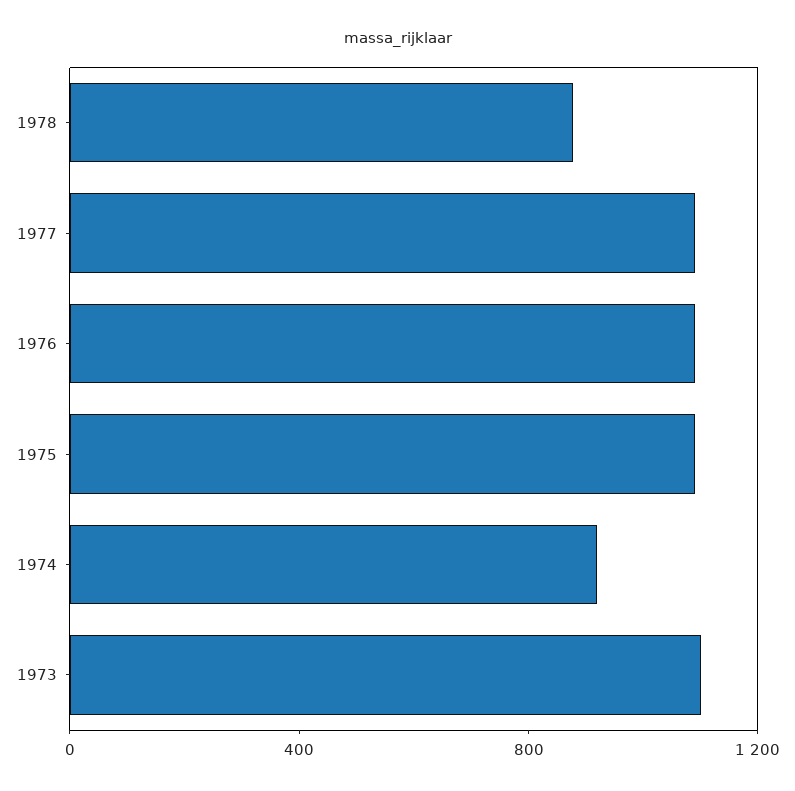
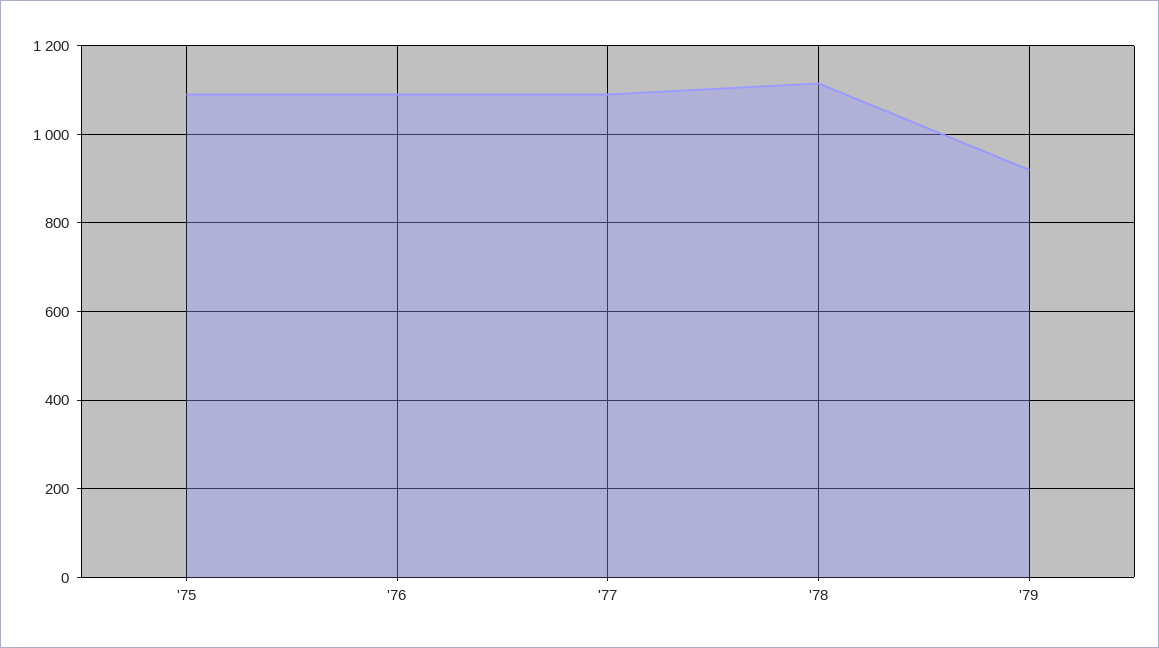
1978: 900 -> 1120
1974: 900 -> none
1973: 1100 -> none
'79: none -> 920

